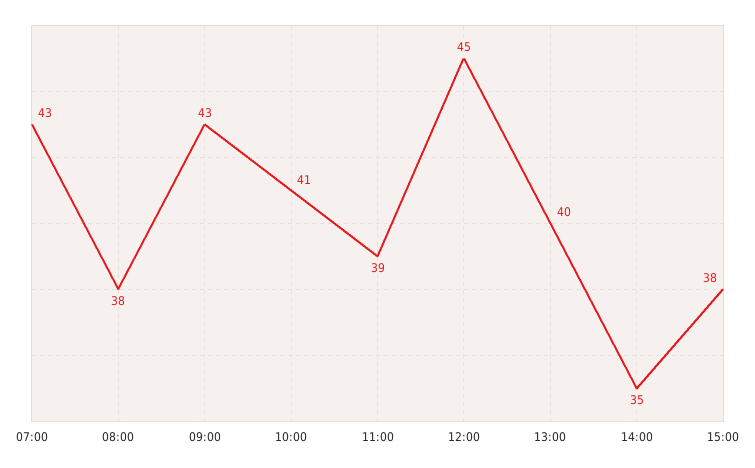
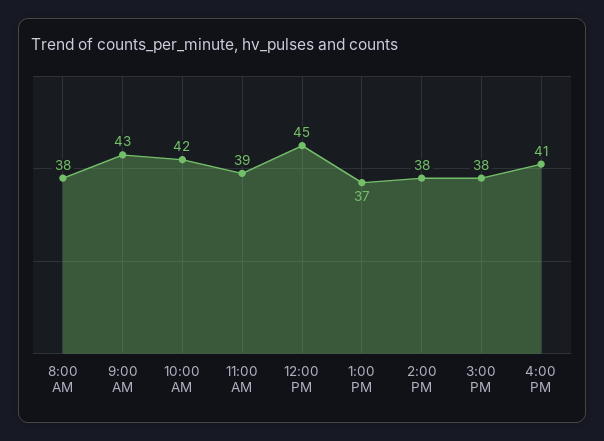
07:00: 43 -> none
10:00: 41 -> 42
13:00: 40 -> 37
14:00: 35 -> 38
4:00 PM: none -> 41

